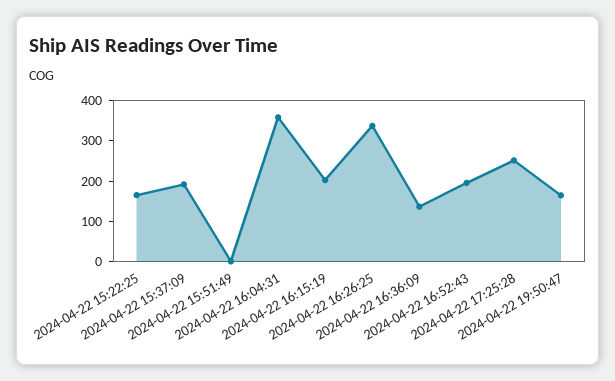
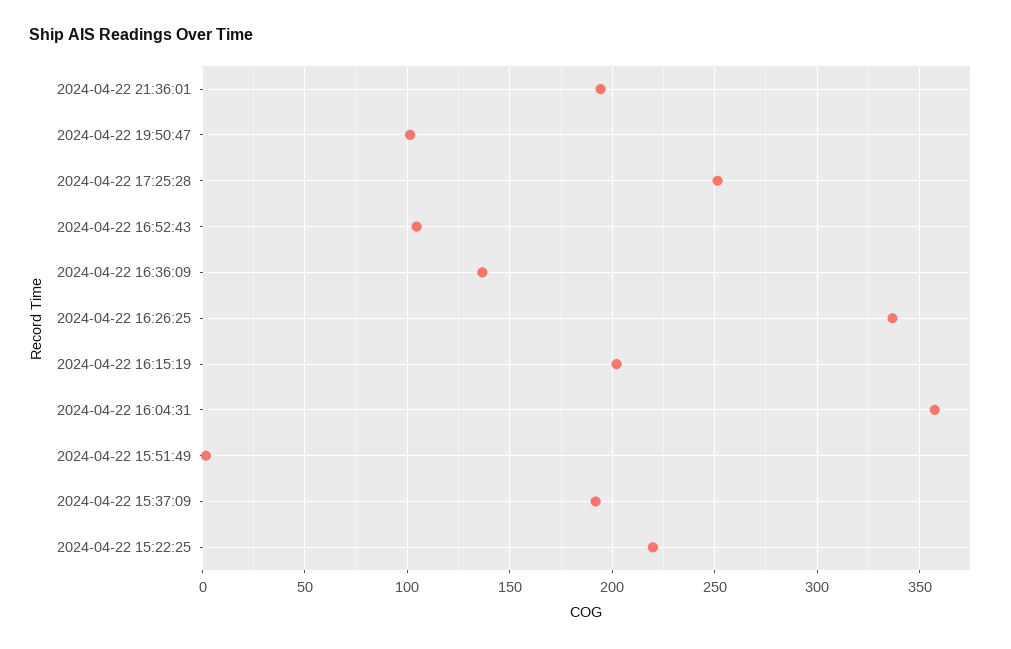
2024-04-22 15:22:25: 160 -> 220
2024-04-22 16:52:43: 200 -> 105
2024-04-22 19:50:47: 160 -> 100
2024-04-22 21:36:01: none -> 195

